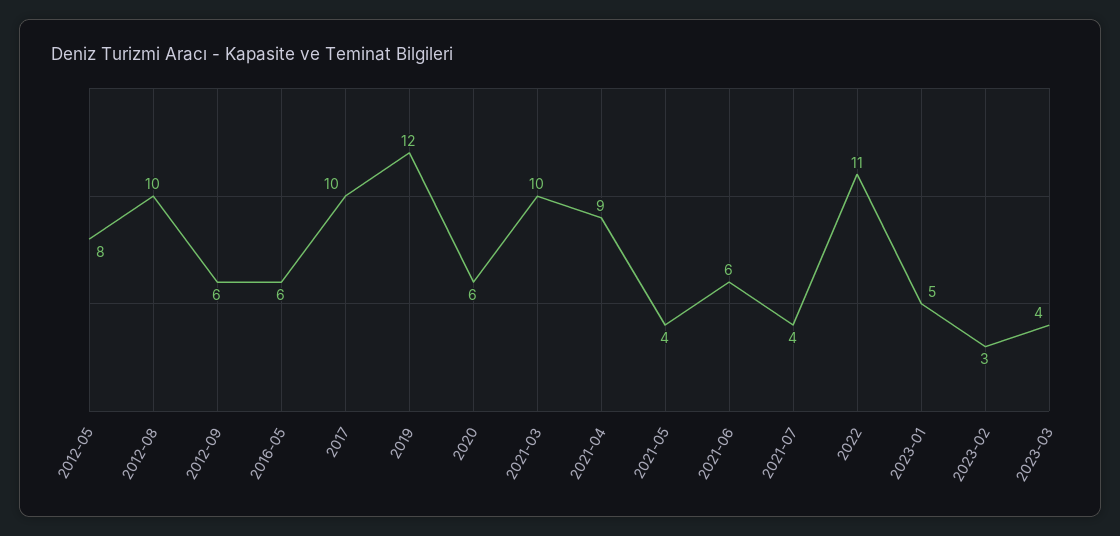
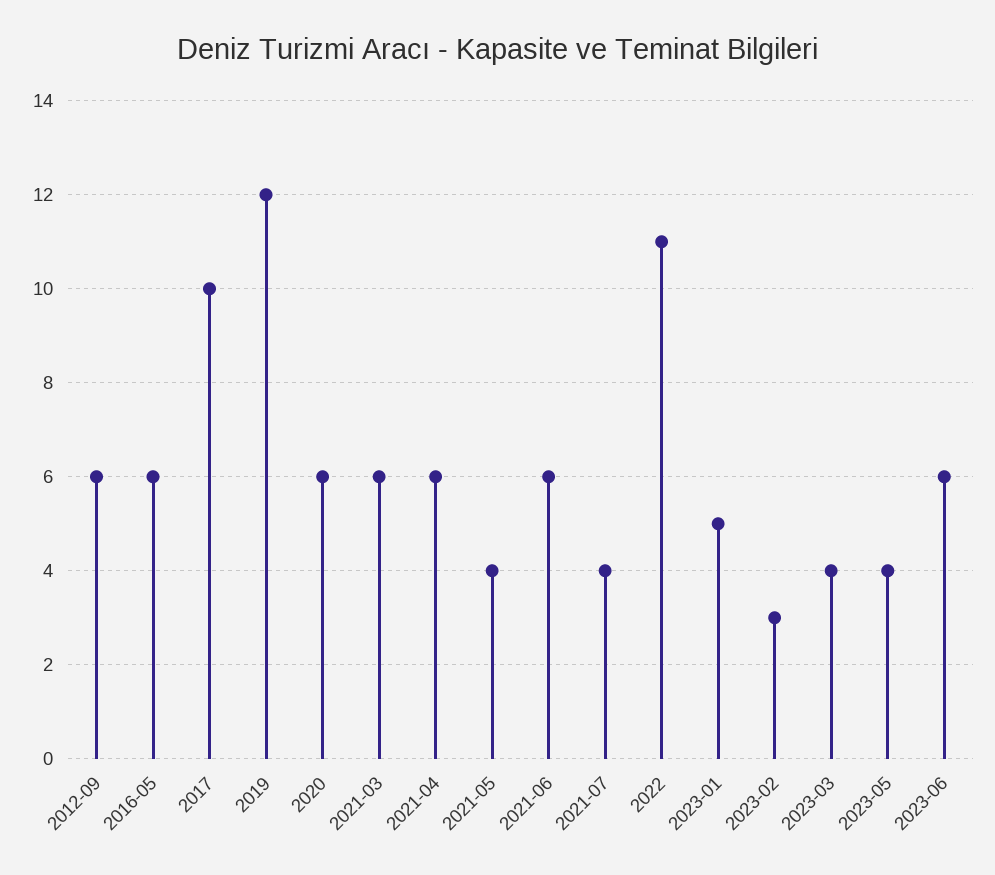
2012-05: 8 -> none
2012-08: 10 -> none
2021-03: 10 -> 6
2021-04: 9 -> 6
2023-05: none -> 4
2023-06: none -> 6

